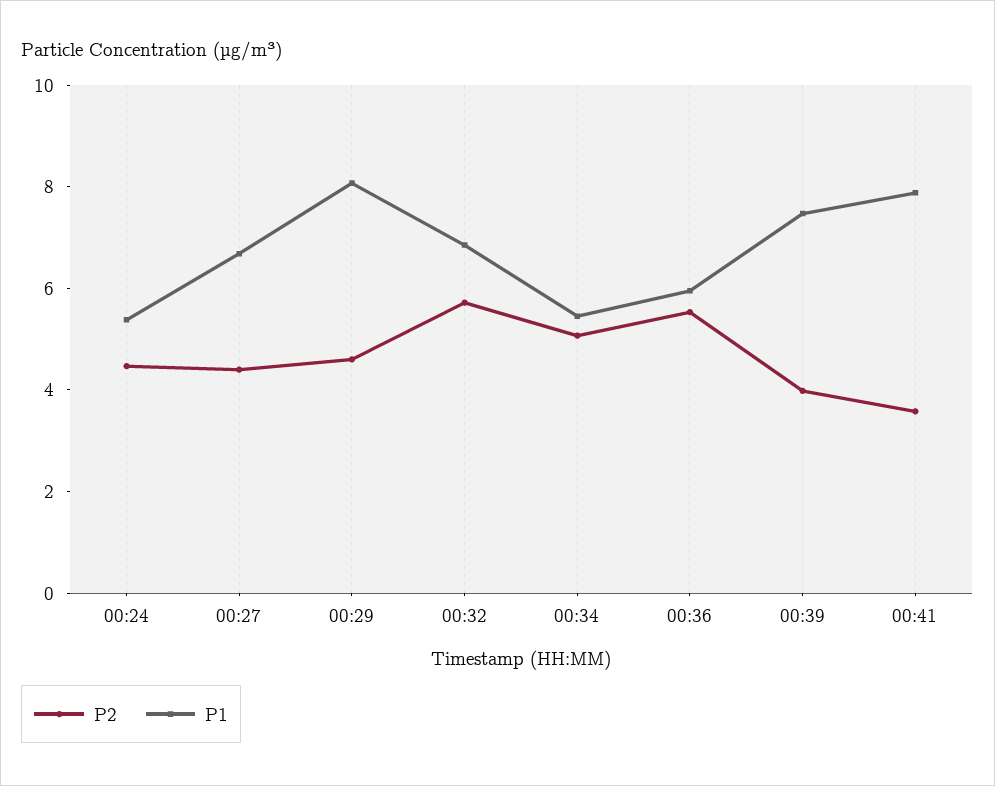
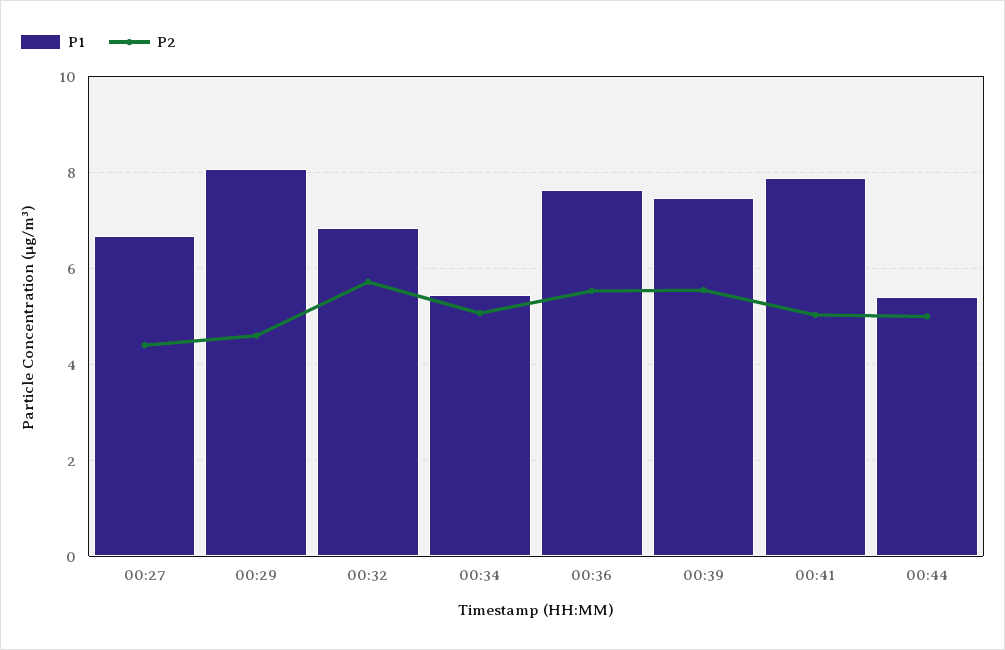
P2, 00:24: 4.5 -> none
P1, 00:24: 5.5 -> none
P1, 00:36: 6 -> 7.6
P2, 00:39: 4 -> 5.6
P2, 00:41: 3.5 -> 5
P1, 00:44: none -> 5.4
P2, 00:44: none -> 5

